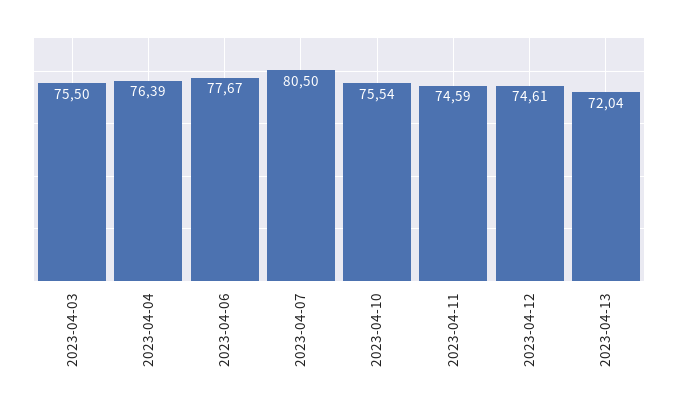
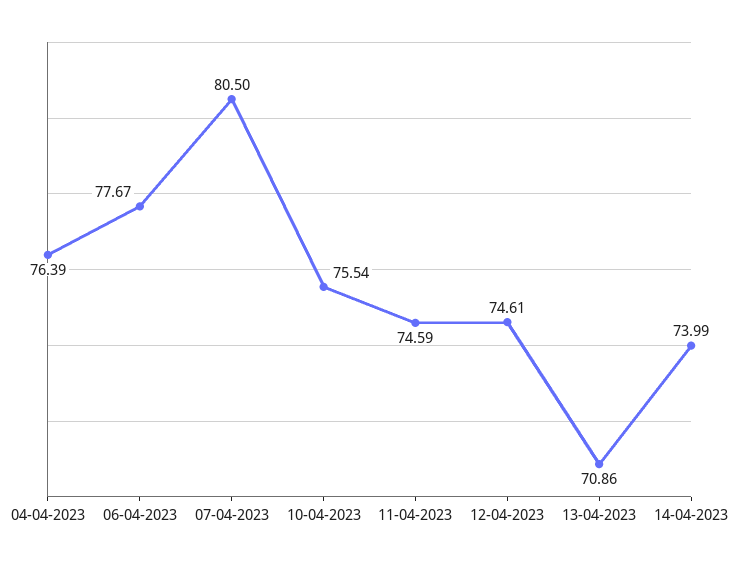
2023-04-03: 75.5 -> none
2023-04-13: 72.04 -> 70.86
14-04-2023: none -> 73.99

